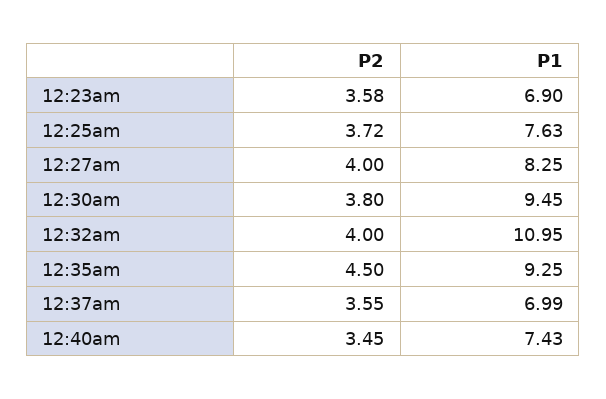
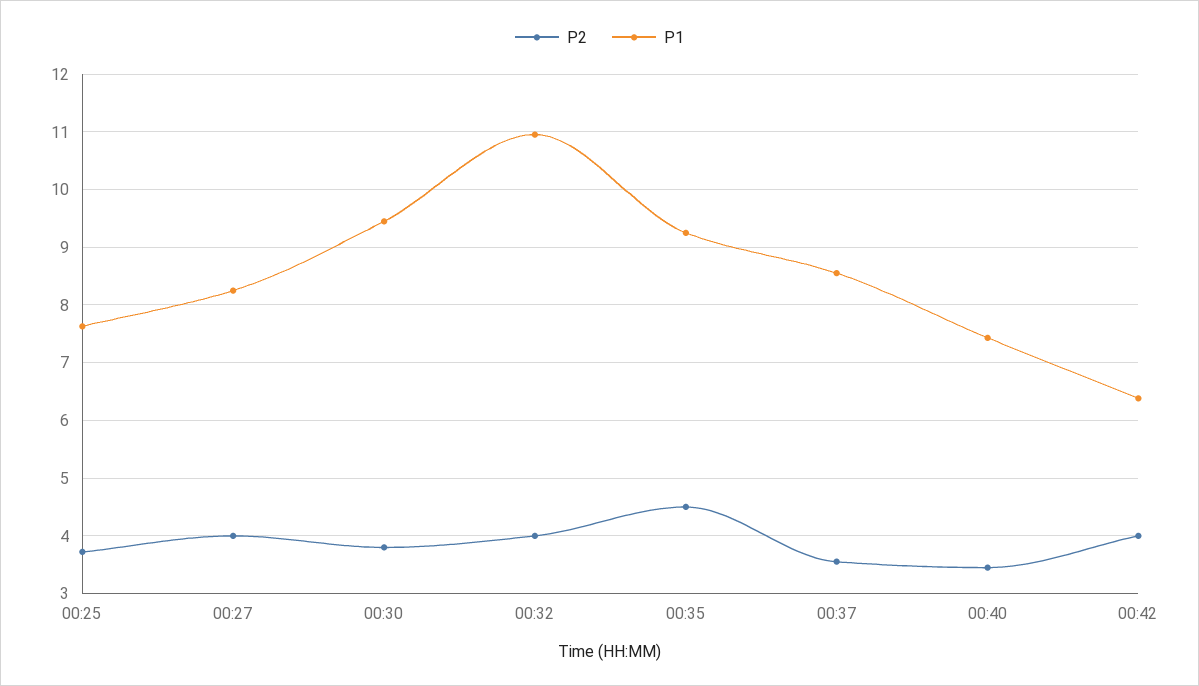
P2, 12:23am: 3.58 -> none
P1, 12:23am: 6.9 -> none
P1, 12:37am: 6.99 -> 8.6
P2, 00:42: none -> 4
P1, 00:42: none -> 6.4

